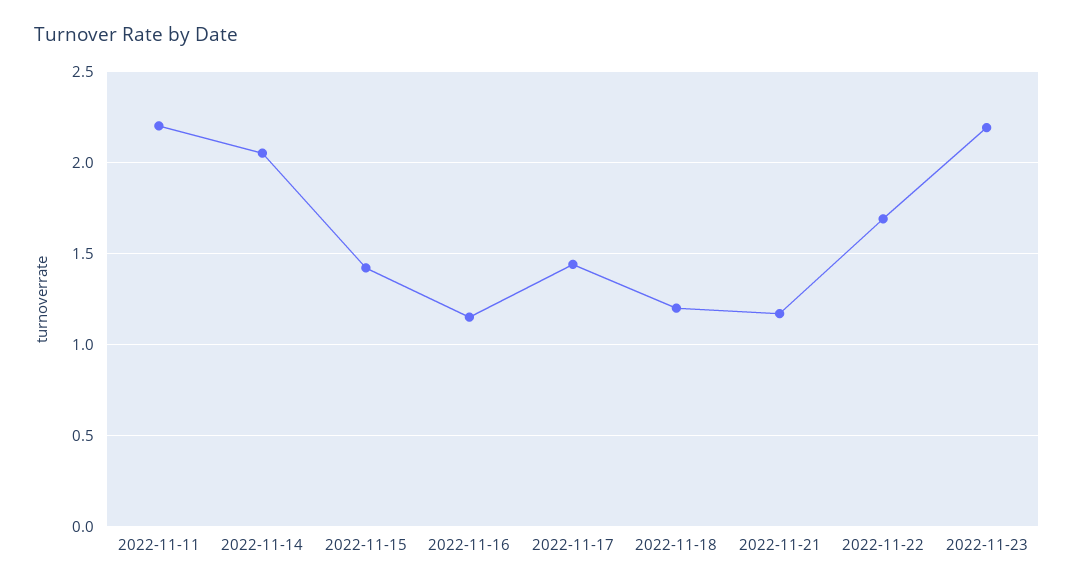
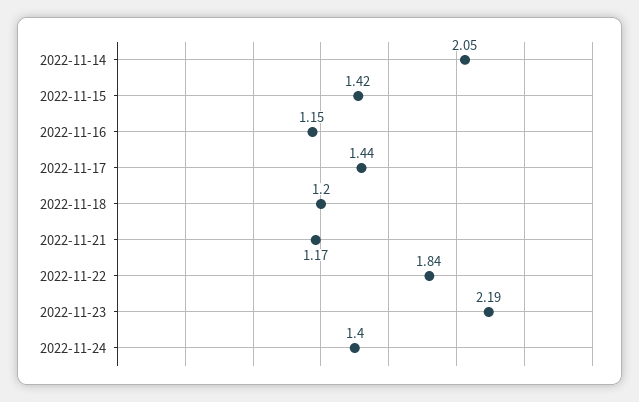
2022-11-11: 2.2 -> none
2022-11-22: 1.7 -> 1.84
2022-11-24: none -> 1.4

